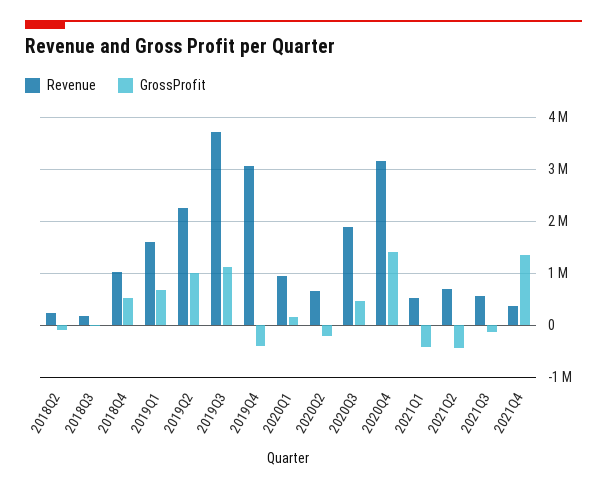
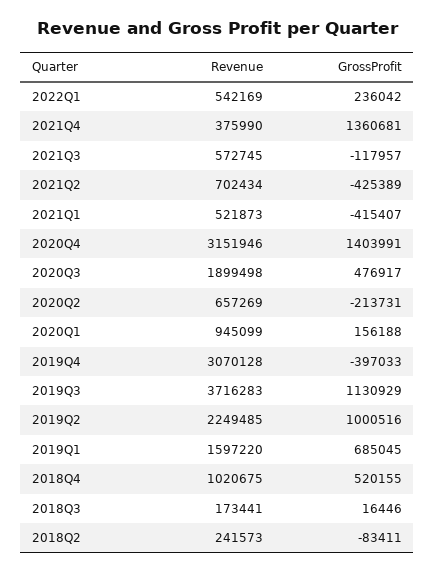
Revenue, 2022Q1: none -> 542169
GrossProfit, 2022Q1: none -> 236042

